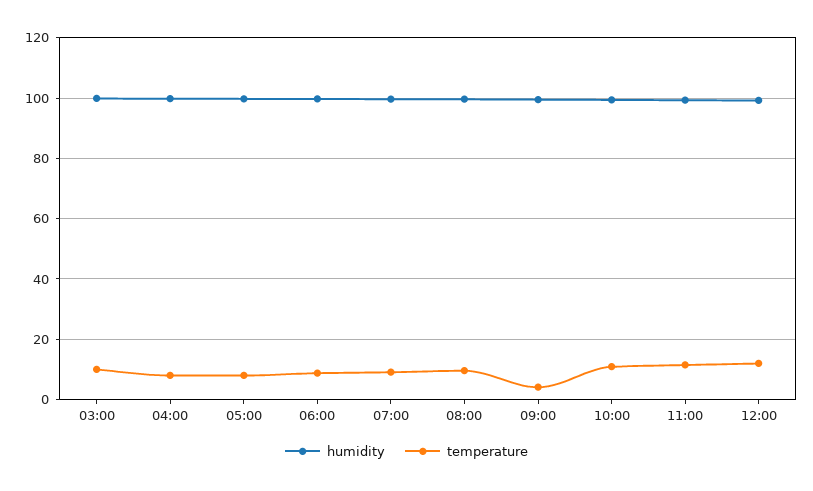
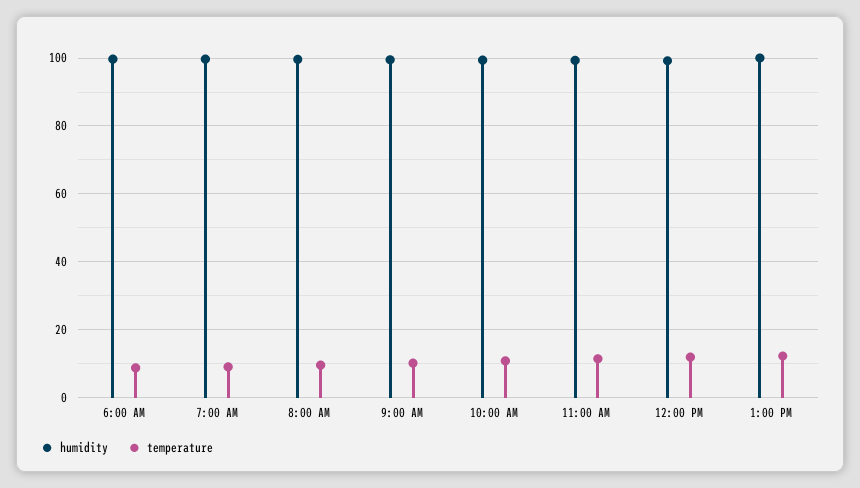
humidity, 03:00: 100 -> none
temperature, 03:00: 10 -> none
humidity, 04:00: 100 -> none
temperature, 04:00: 8 -> none
humidity, 05:00: 100 -> none
temperature, 05:00: 8 -> none
temperature, 09:00: 4 -> 10
humidity, 1:00 PM: none -> 100
temperature, 1:00 PM: none -> 12

